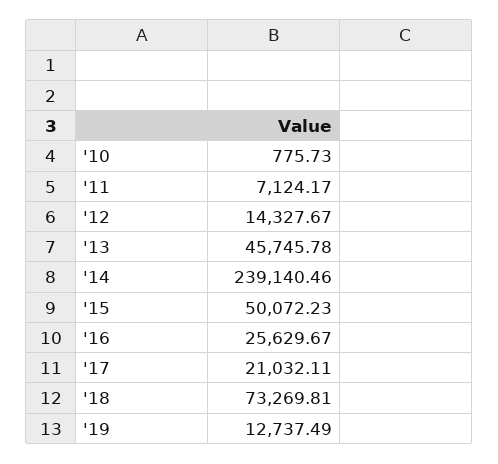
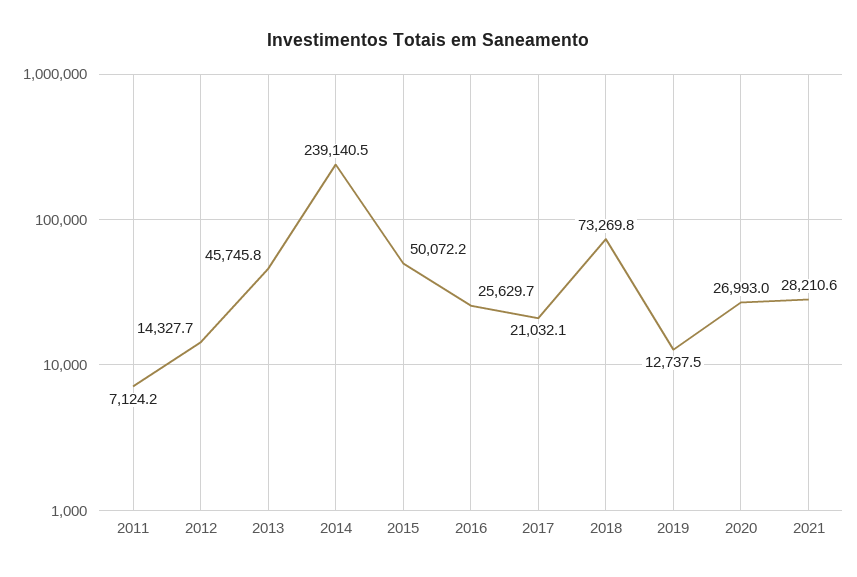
'10: 775.73 -> none
2020: none -> 26993
2021: none -> 28210.6

